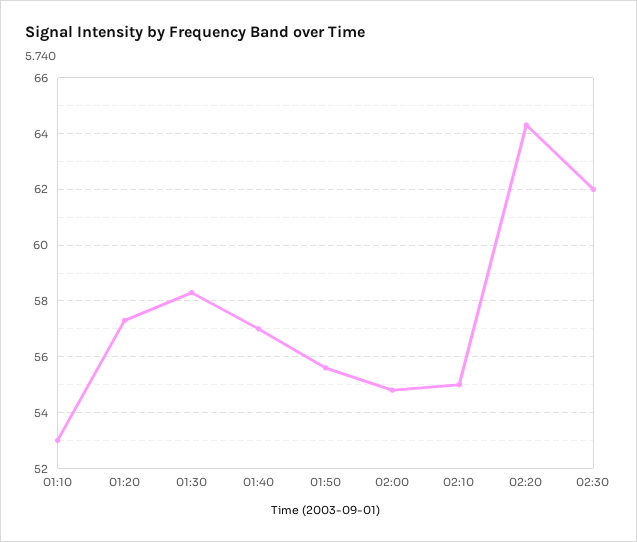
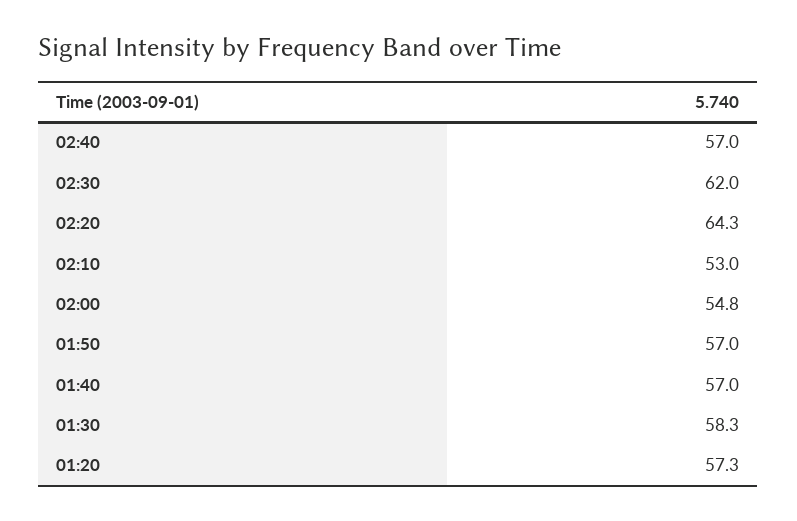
01:10: 53 -> none
01:50: 55.5 -> 57
02:10: 55 -> 53
02:40: none -> 57

